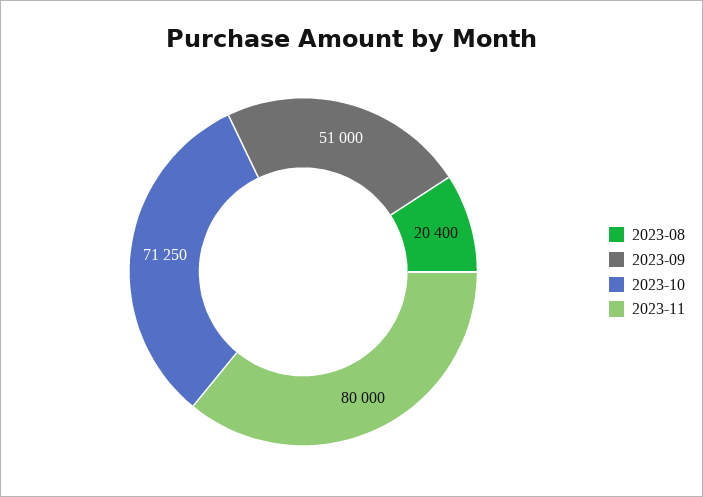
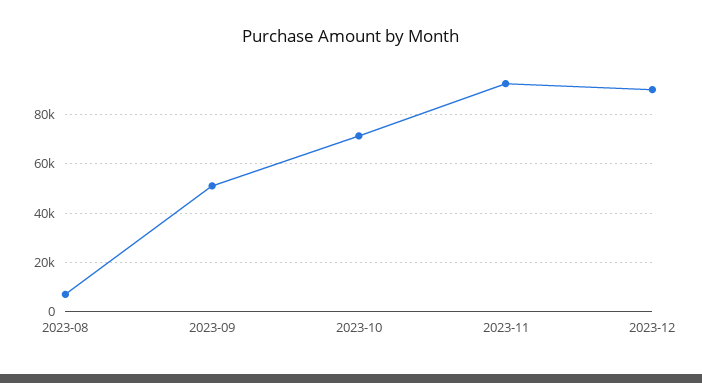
2023-08: 20400 -> 7500
2023-11: 80000 -> 92500
2023-12: none -> 90000

